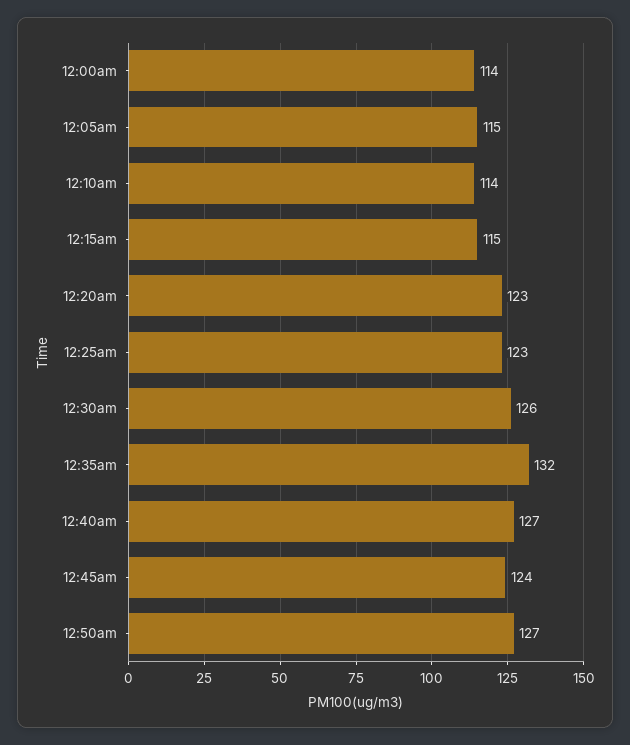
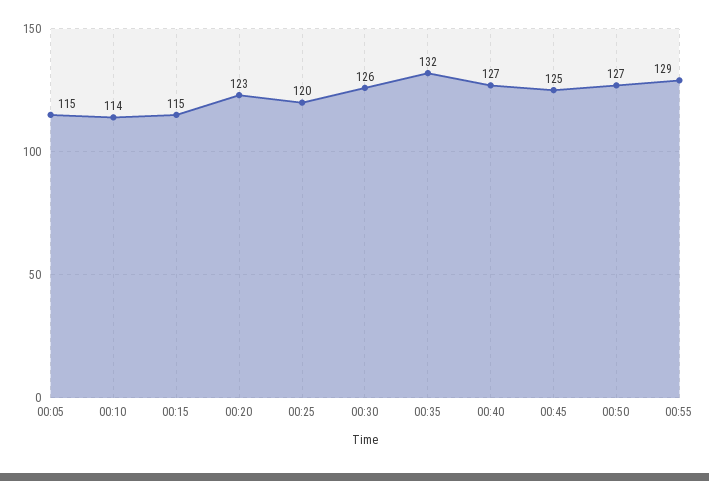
12:00am: 114 -> none
12:25am: 123 -> 120
12:45am: 124 -> 125
00:55: none -> 129

